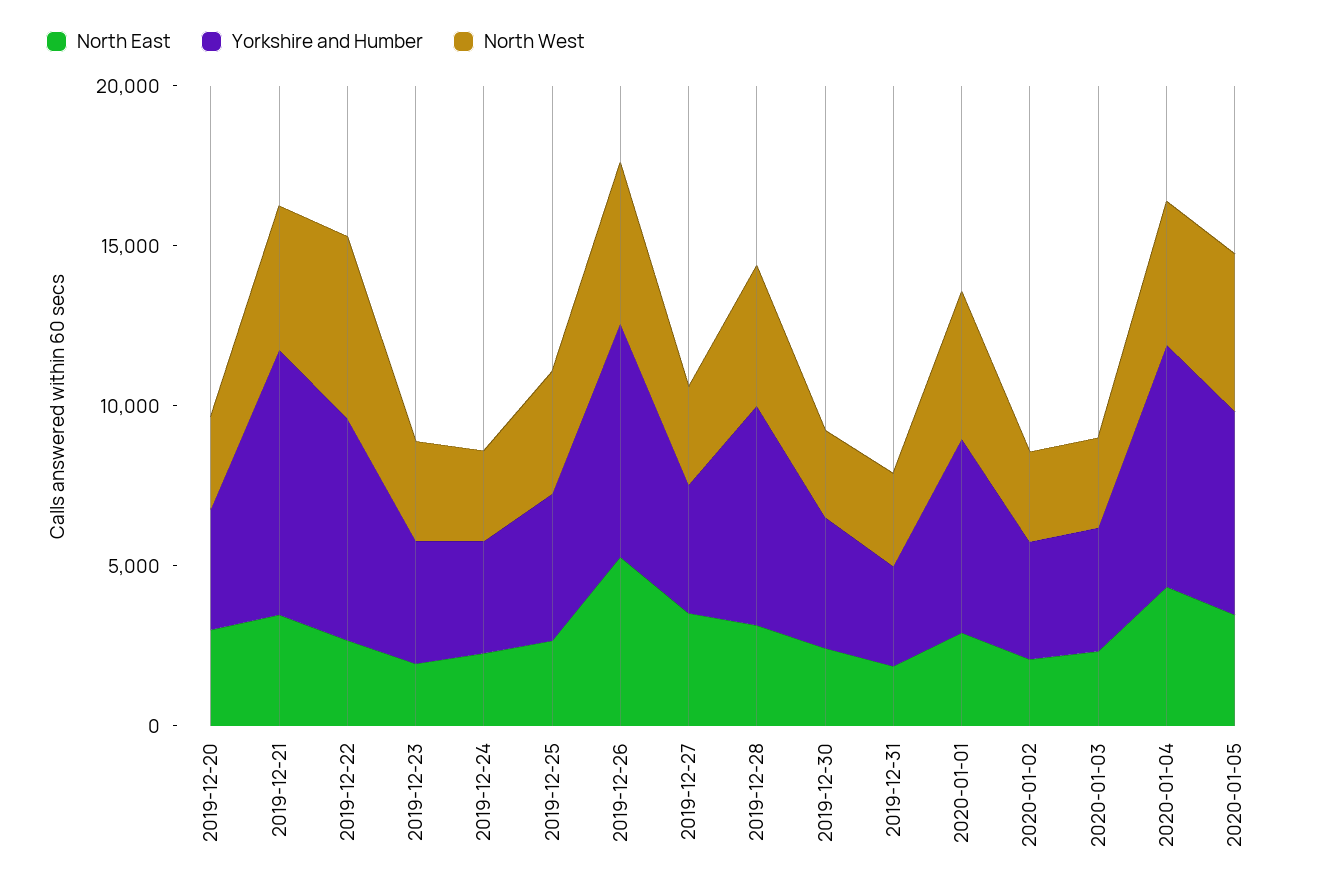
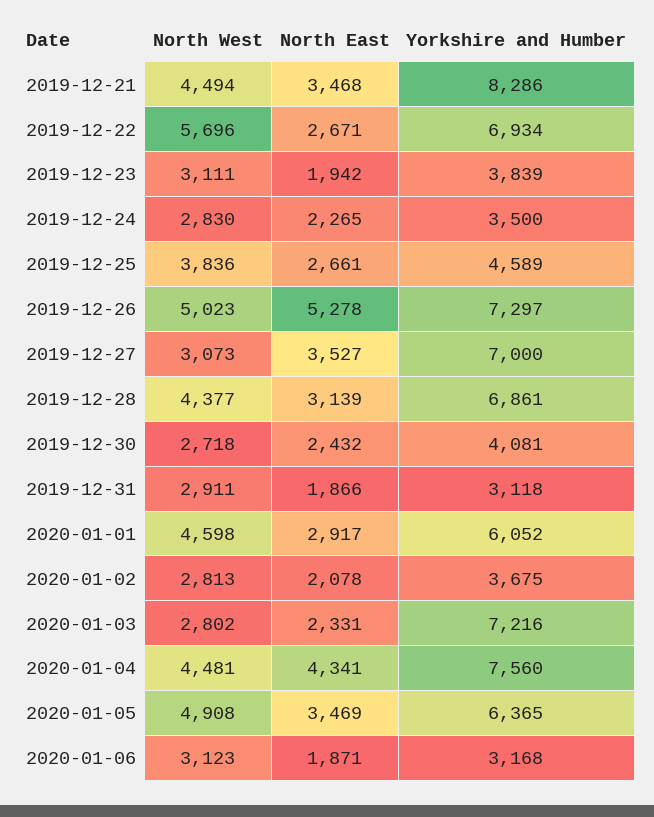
North East, 2019-12-20: 3000 -> none
Yorkshire and Humber, 2019-12-20: 4000 -> none
North West, 2019-12-20: 3000 -> none
Yorkshire and Humber, 2019-12-27: 4000 -> 7000
Yorkshire and Humber, 2020-01-03: 4000 -> 7216
North West, 2020-01-06: none -> 3123
North East, 2020-01-06: none -> 1871
Yorkshire and Humber, 2020-01-06: none -> 3168

